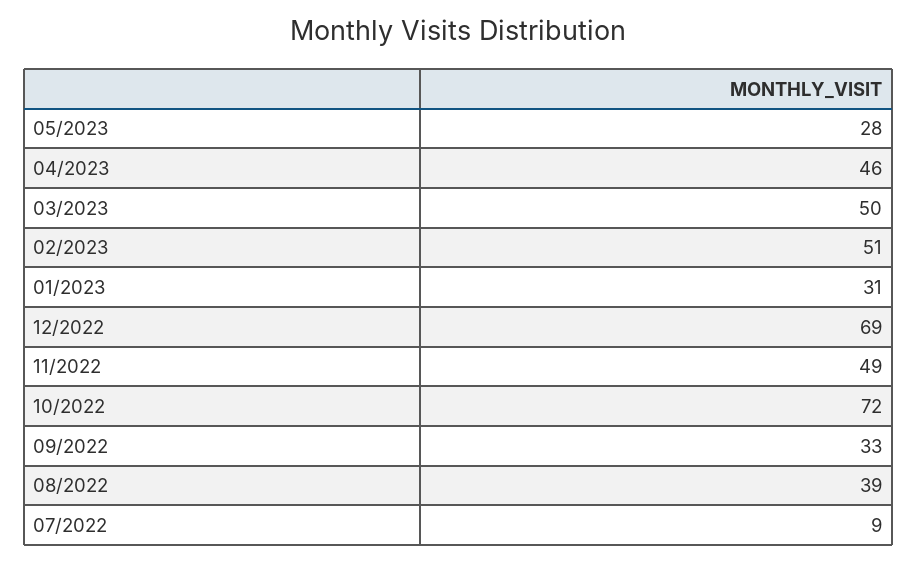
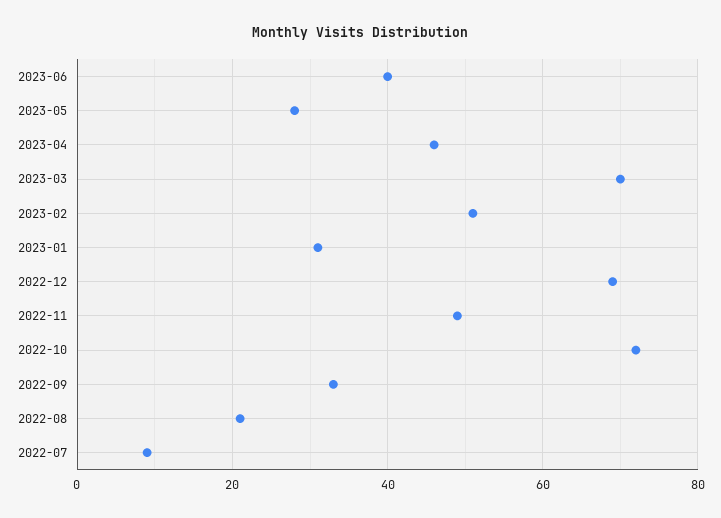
03/2023: 50 -> 70
08/2022: 39 -> 20
2023-06: none -> 40

